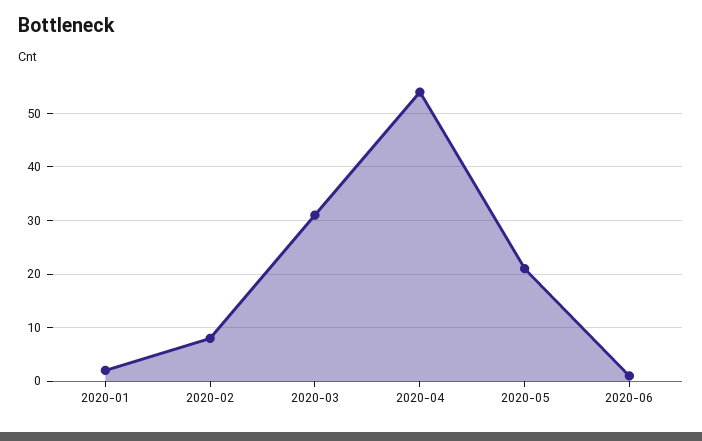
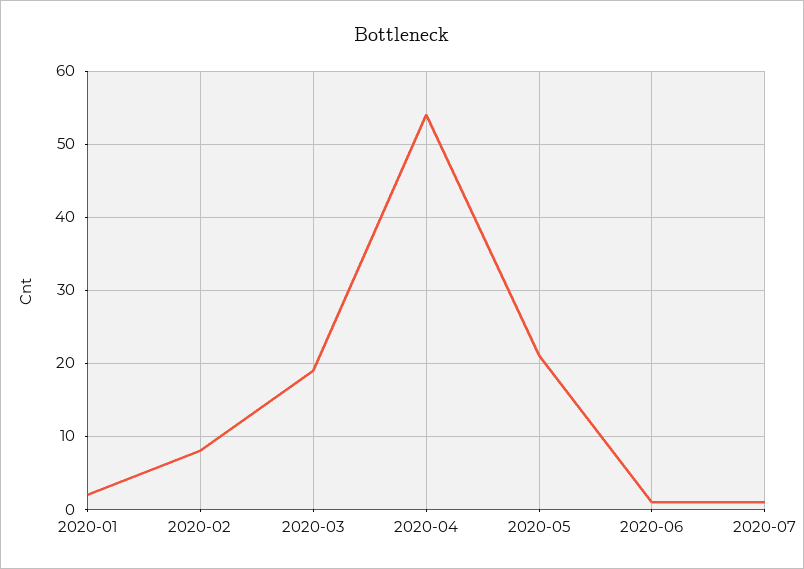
2020-03: 30 -> 19
2020-07: none -> 1

